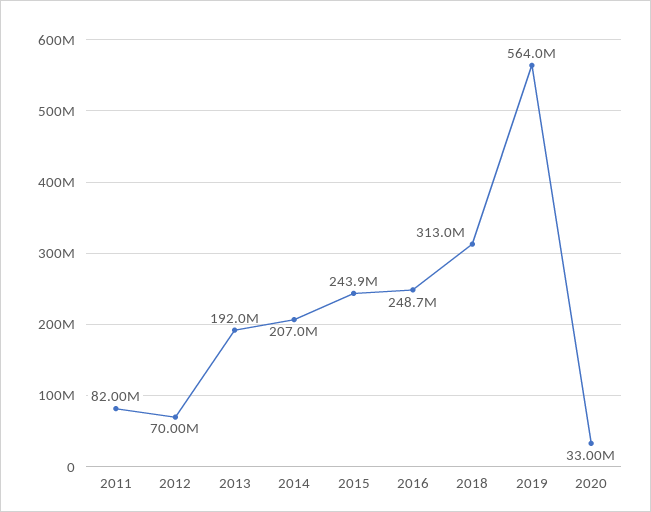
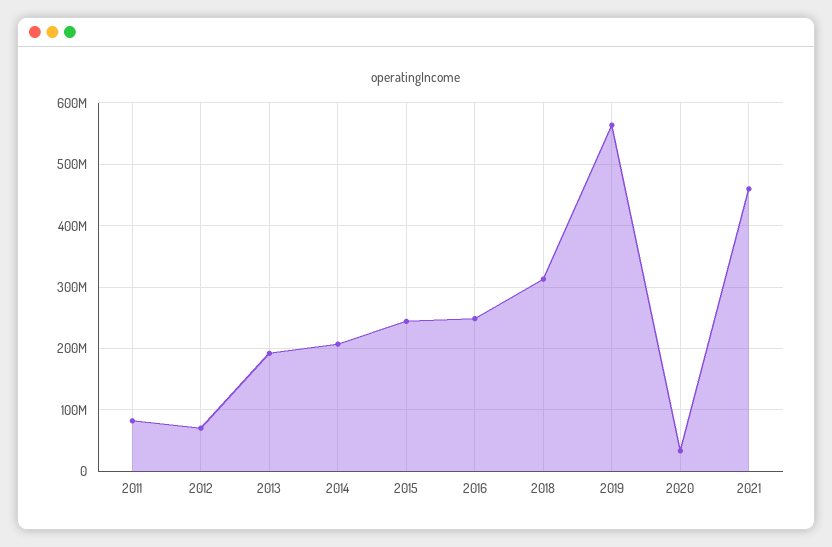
2021: none -> 460000000

